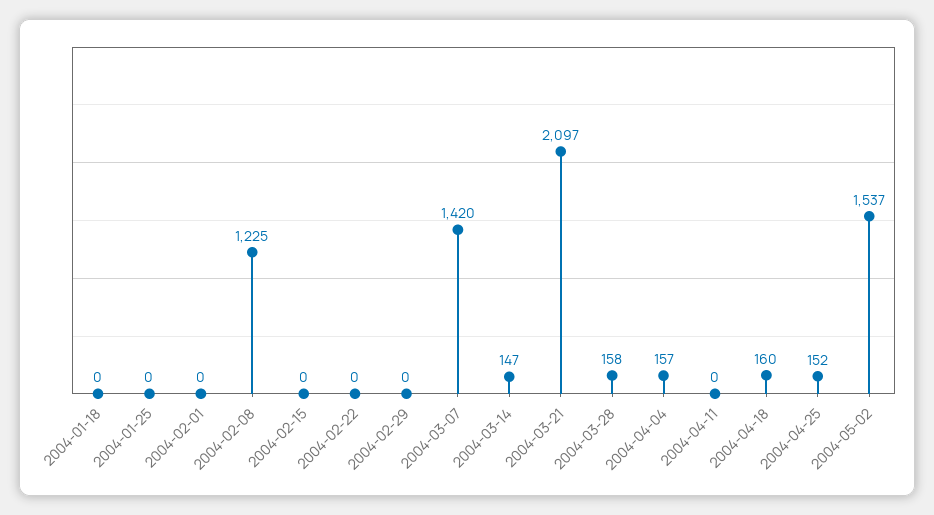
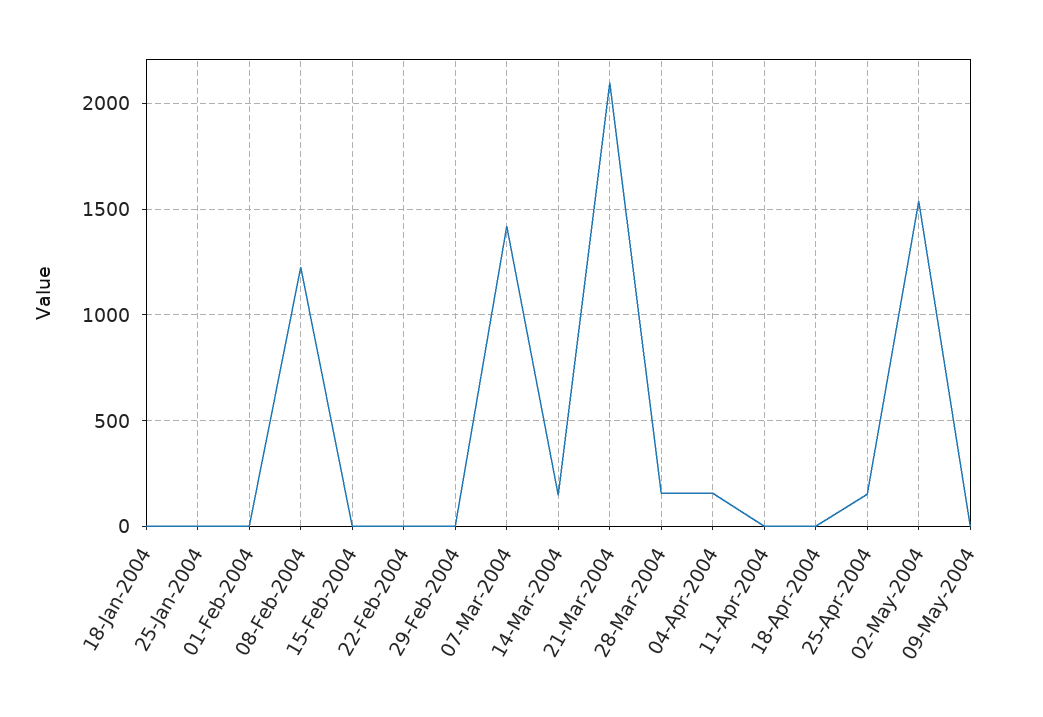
2004-04-18: 160 -> 0
09-May-2004: none -> 0

